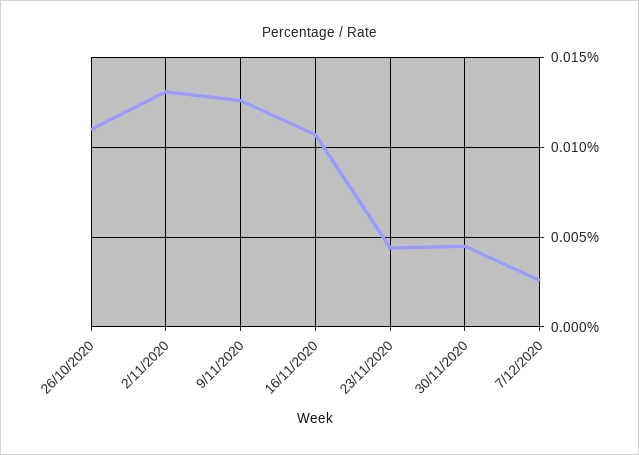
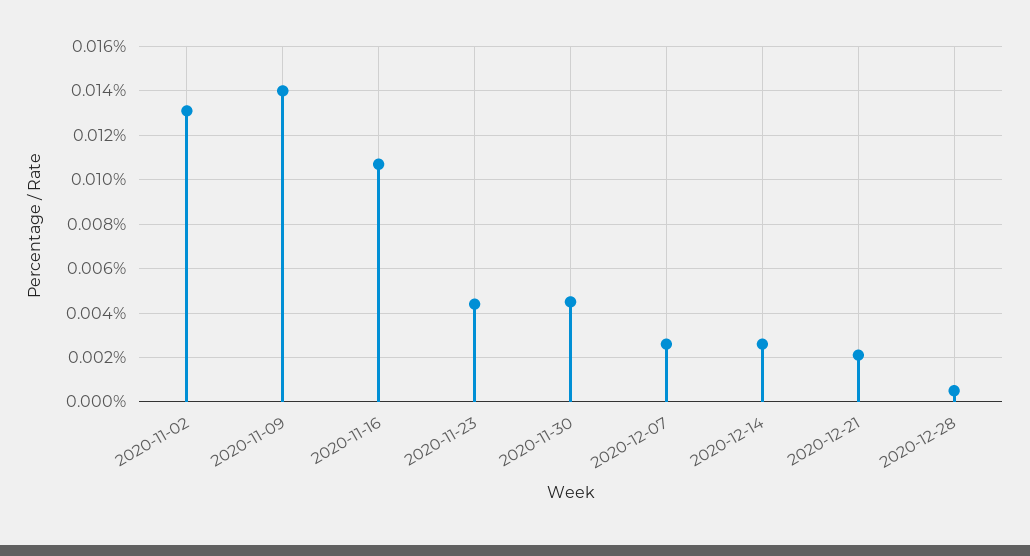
26/10/2020: 0.011 -> none
9/11/2020: 0.0125 -> 0.014
2020-12-14: none -> 0.0025
2020-12-21: none -> 0.002
2020-12-28: none -> 0.0005

